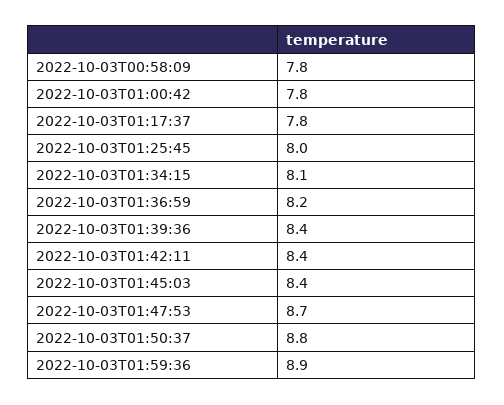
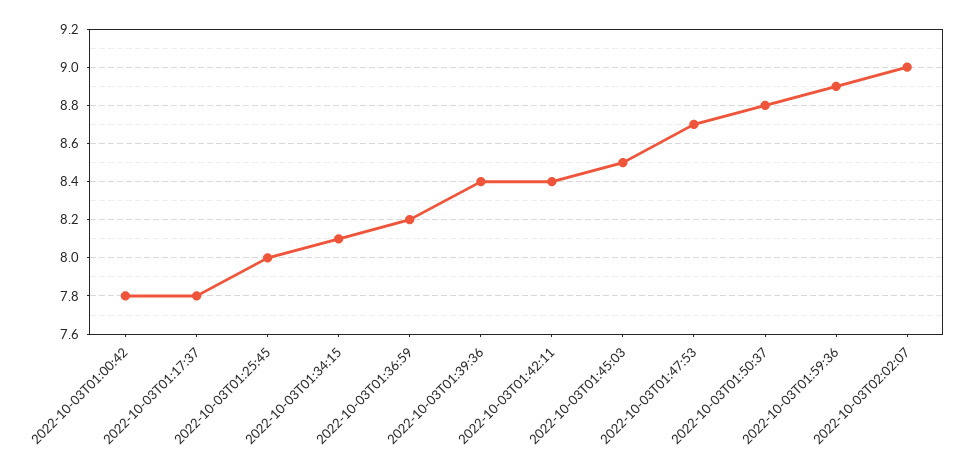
2022-10-03T00:58:09: 7.8 -> none
2022-10-03T01:45:03: 8.4 -> 8.5
2022-10-03T02:02:07: none -> 9

